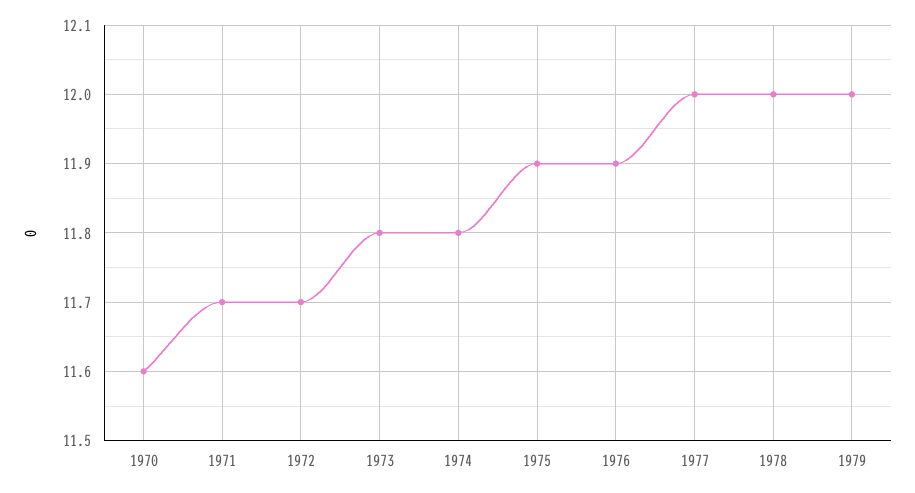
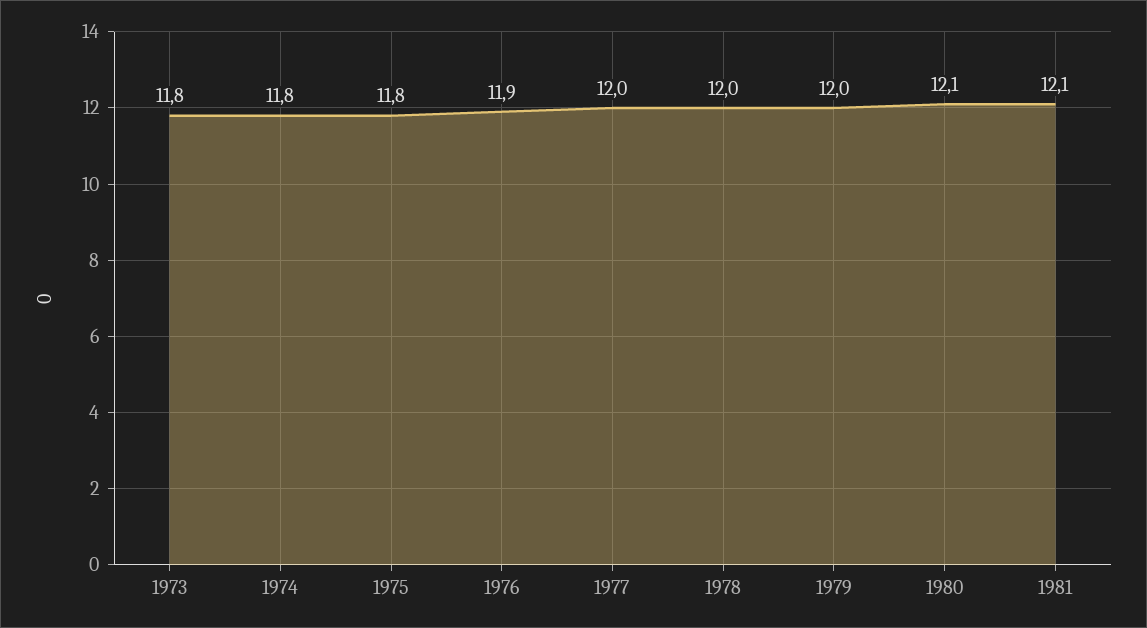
1970: 11.6 -> none
1971: 11.7 -> none
1972: 11.7 -> none
1975: 11.9 -> 11.8
1980: none -> 12.1
1981: none -> 12.1

